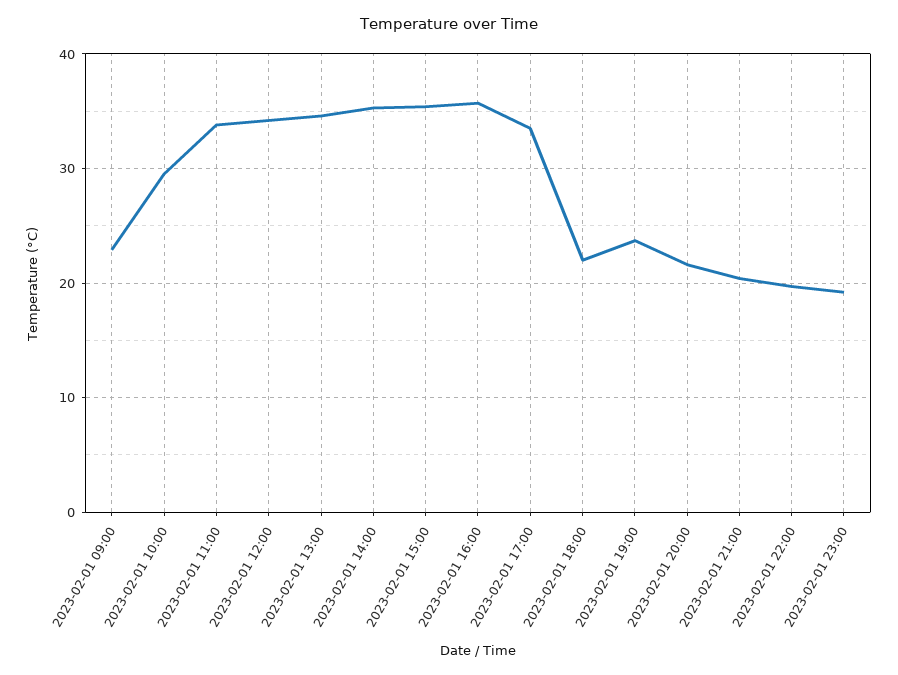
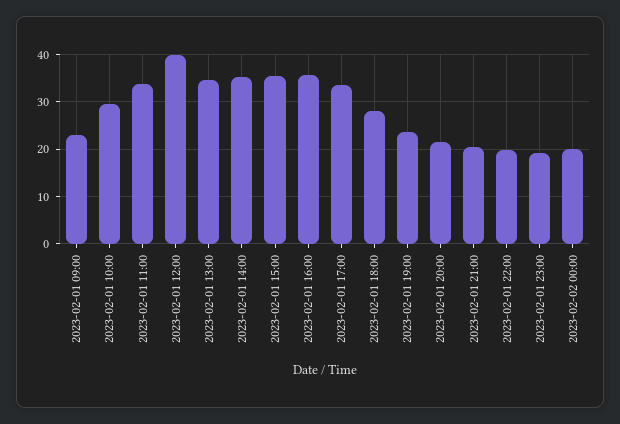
2023-02-01 12:00: 34 -> 40
2023-02-01 18:00: 22 -> 28
2023-02-02 00:00: none -> 20

